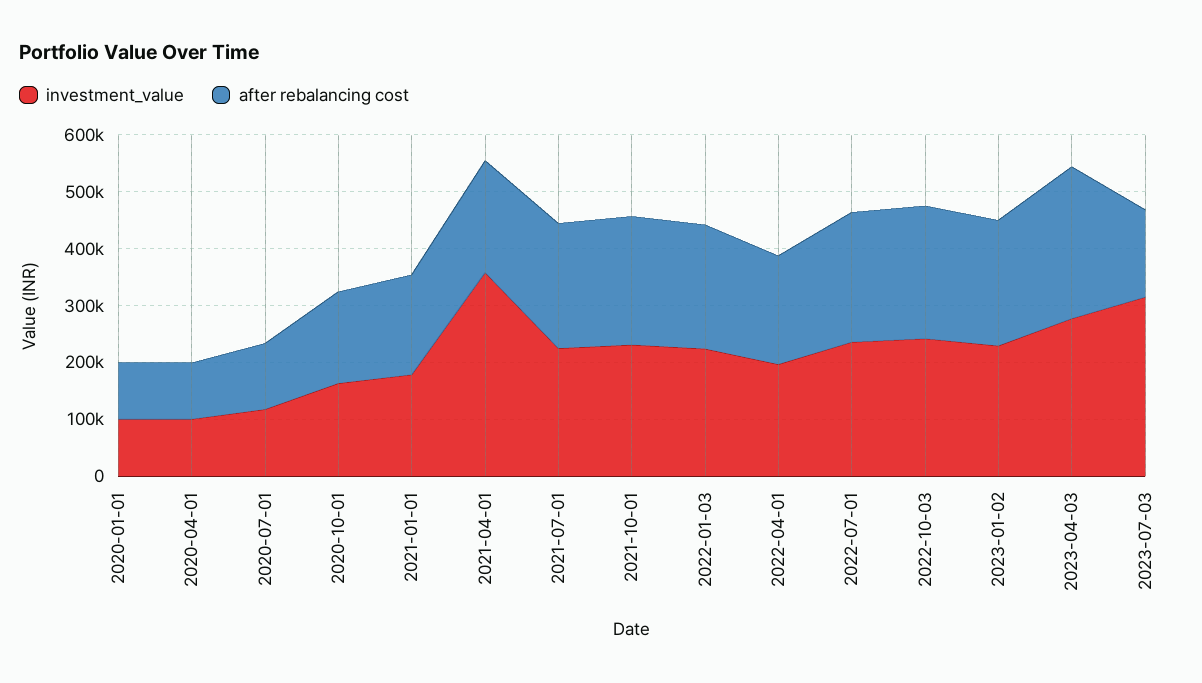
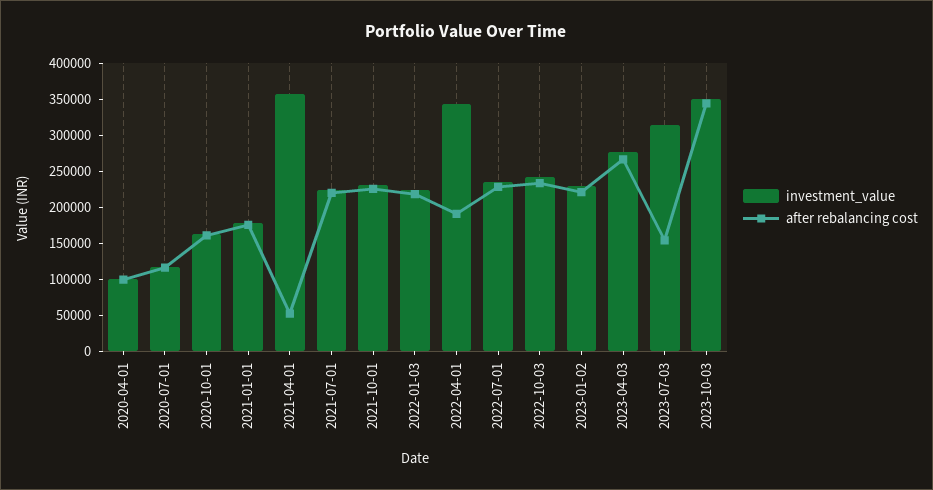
investment_value, 2020-01-01: 100000 -> none
after rebalancing cost, 2020-01-01: 100000 -> none
after rebalancing cost, 2021-04-01: 200000 -> 50000
investment_value, 2022-04-01: 200000 -> 350000
investment_value, 2023-10-03: none -> 350000
after rebalancing cost, 2023-10-03: none -> 350000

